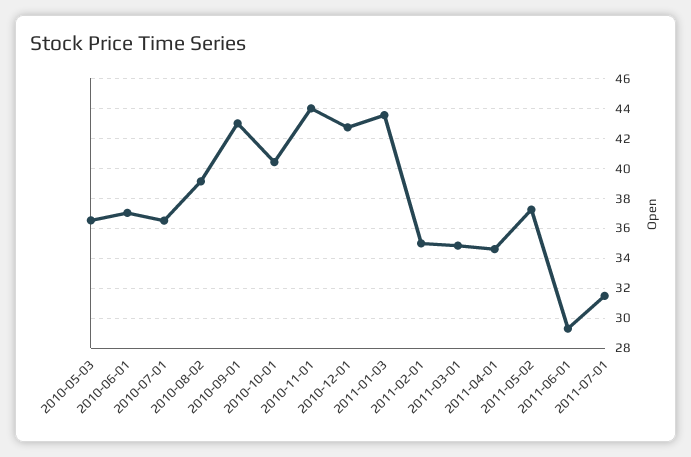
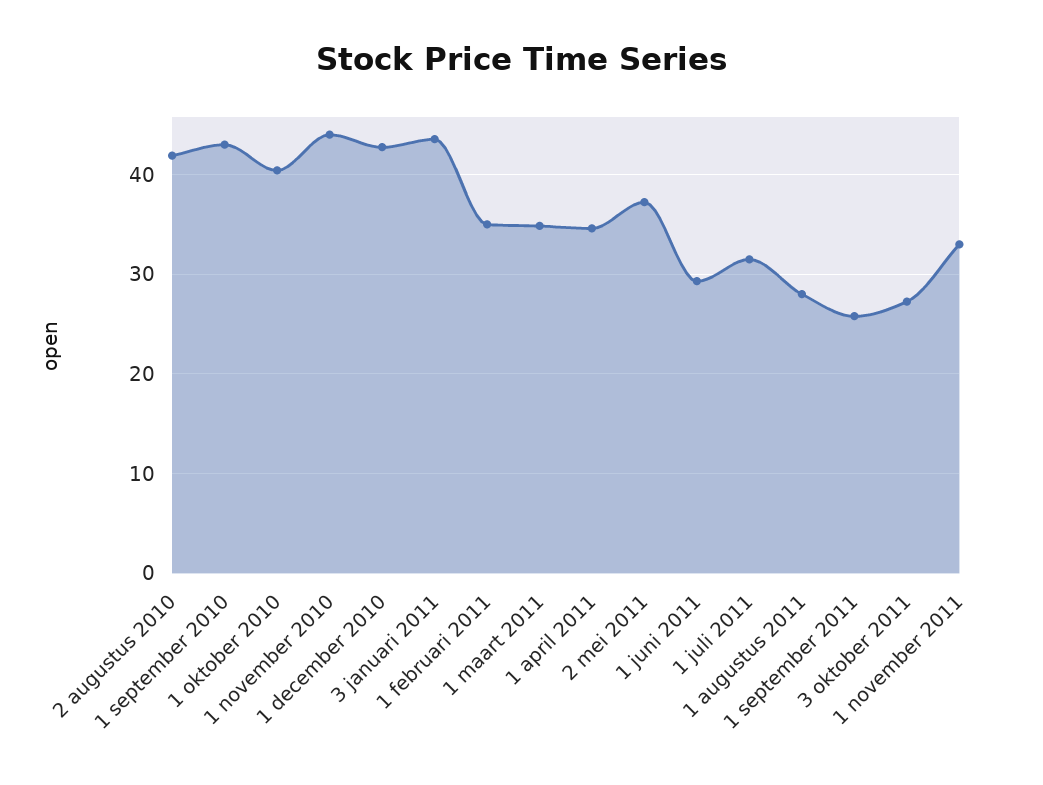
2010-05-03: 36.5 -> none
2010-06-01: 37 -> none
2010-07-01: 36.5 -> none
2010-08-02: 39 -> 42
1 augustus 2011: none -> 28
1 september 2011: none -> 26
3 oktober 2011: none -> 27
1 november 2011: none -> 33

